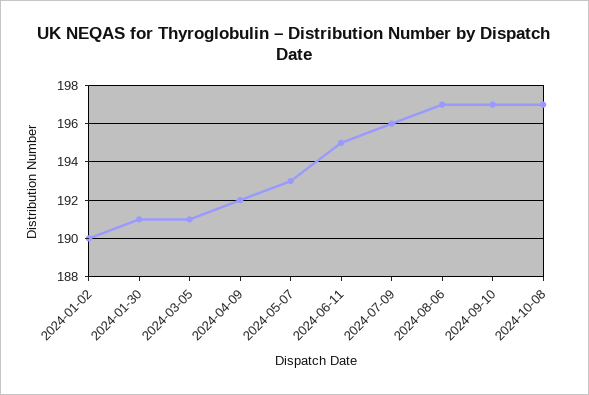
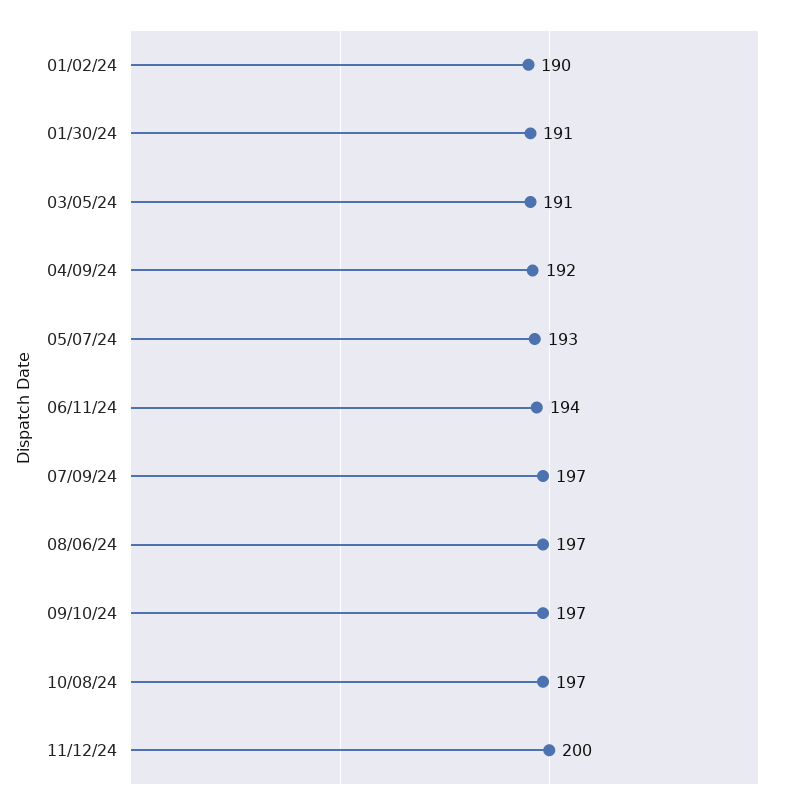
2024-06-11: 195 -> 194
2024-07-09: 196 -> 197
11/12/24: none -> 200

